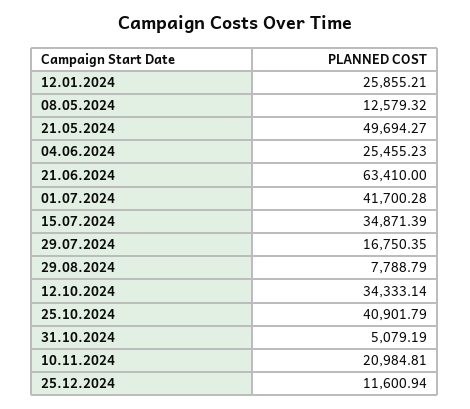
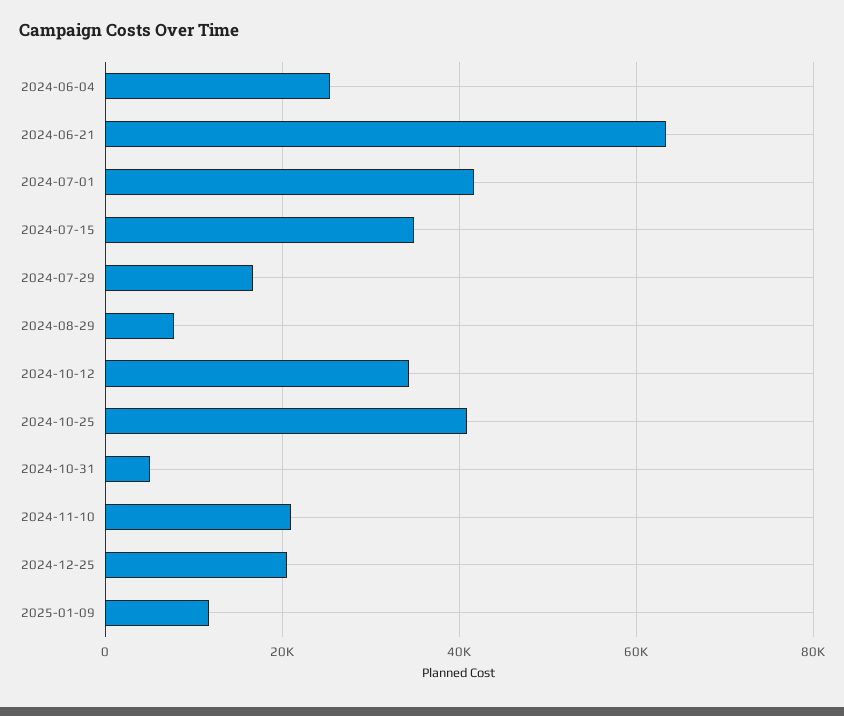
12.01.2024: 25855.21 -> none
08.05.2024: 12579.32 -> none
21.05.2024: 49694.27 -> none
25.12.2024: 11600.94 -> 20000
2025-01-09: none -> 12000

